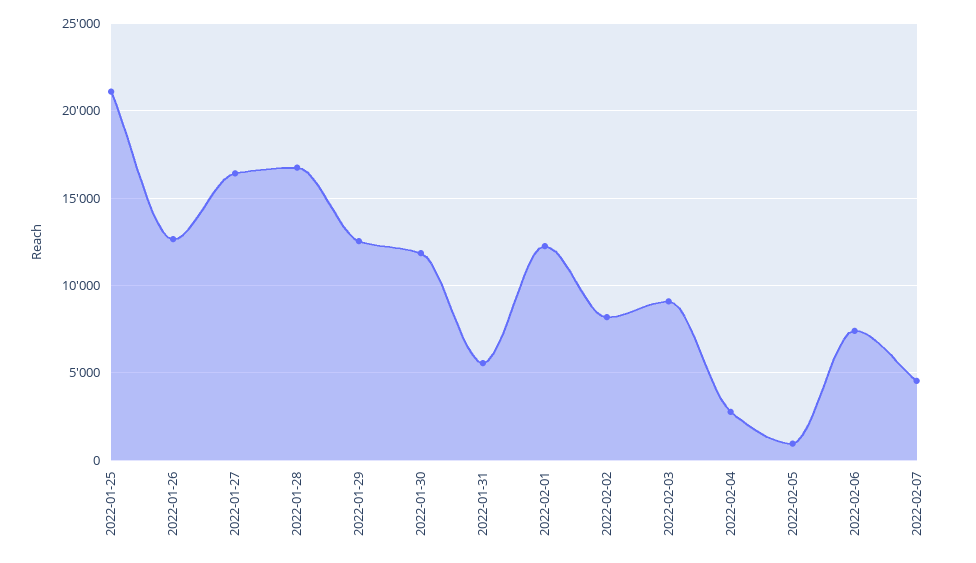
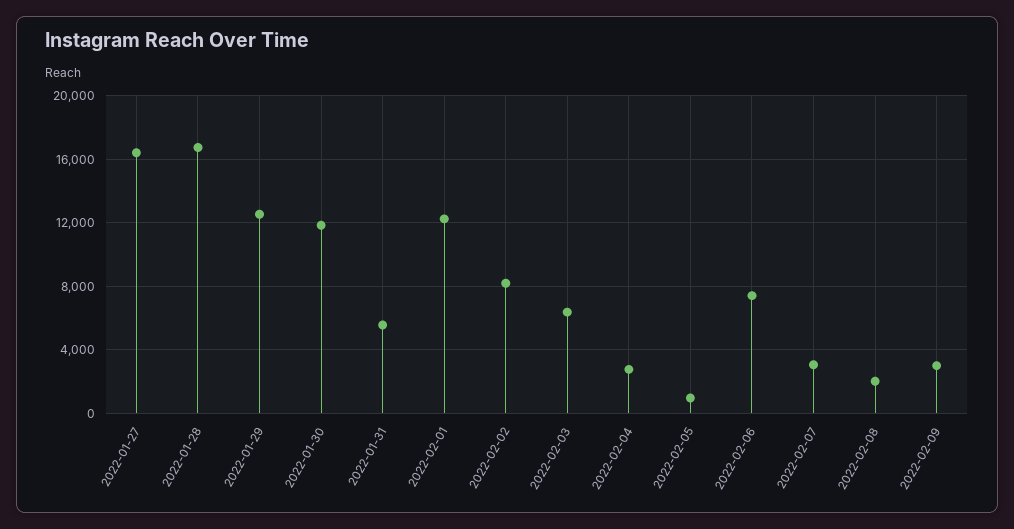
2022-01-25: 21000 -> none
2022-01-26: 12500 -> none
2022-02-03: 9000 -> 6500
2022-02-07: 4500 -> 3000
2022-02-08: none -> 2000
2022-02-09: none -> 3000

